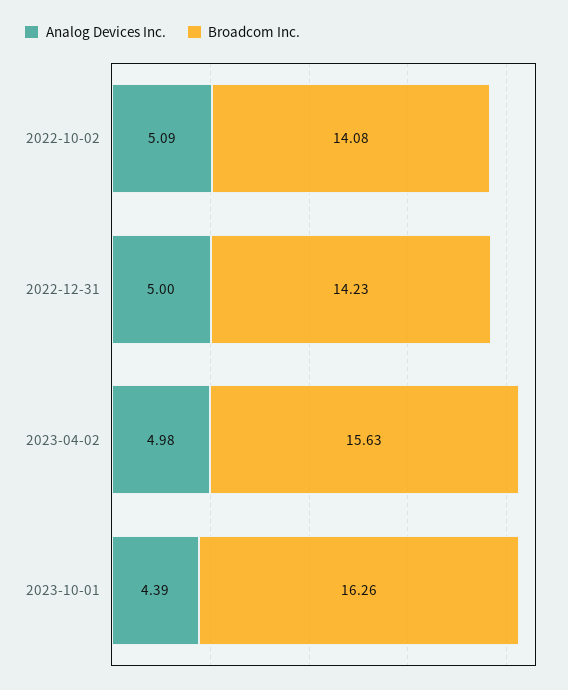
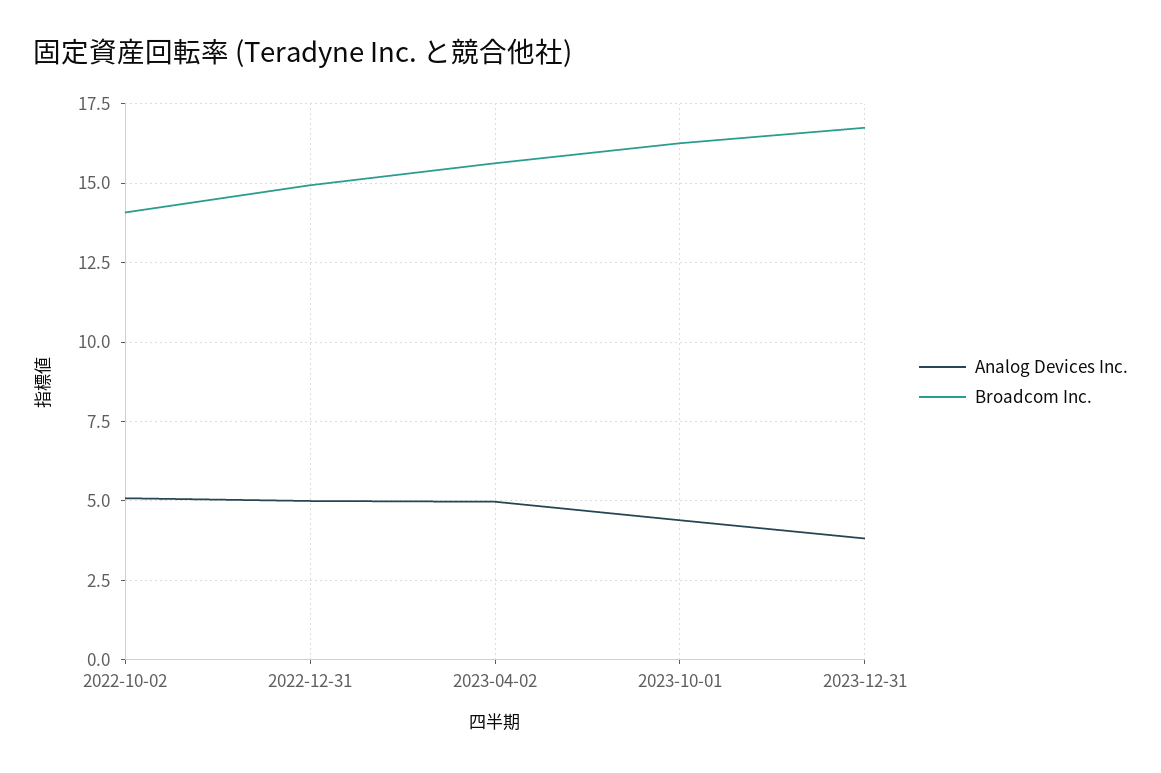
Broadcom Inc., 2022-12-31: 14.23 -> 15
Analog Devices Inc., 2023-12-31: none -> 3.75
Broadcom Inc., 2023-12-31: none -> 16.75

